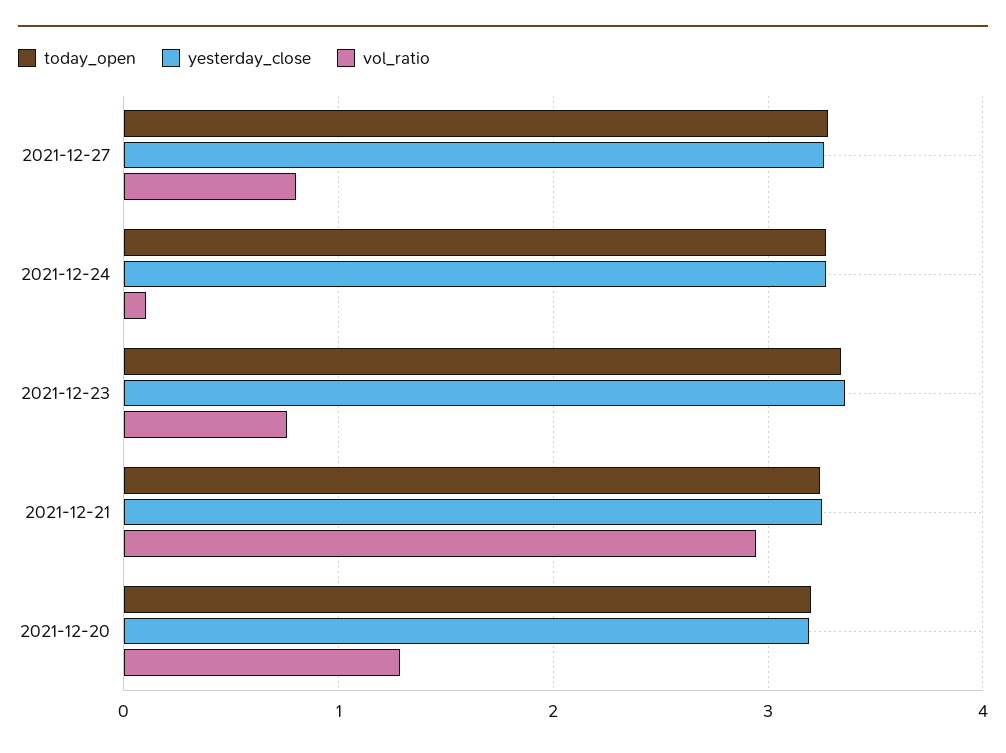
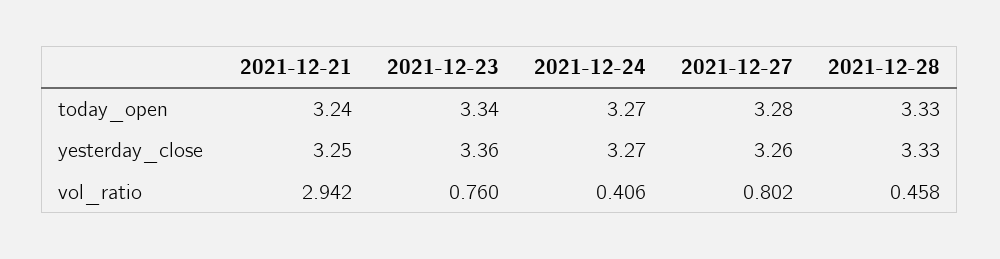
vol_ratio, 2021-12-24: 0.1 -> 0.406
today_open, 2021-12-20: 3.2 -> none
yesterday_close, 2021-12-20: 3.2 -> none
vol_ratio, 2021-12-20: 1.3 -> none
today_open, 2021-12-28: none -> 3.33
yesterday_close, 2021-12-28: none -> 3.33
vol_ratio, 2021-12-28: none -> 0.458

